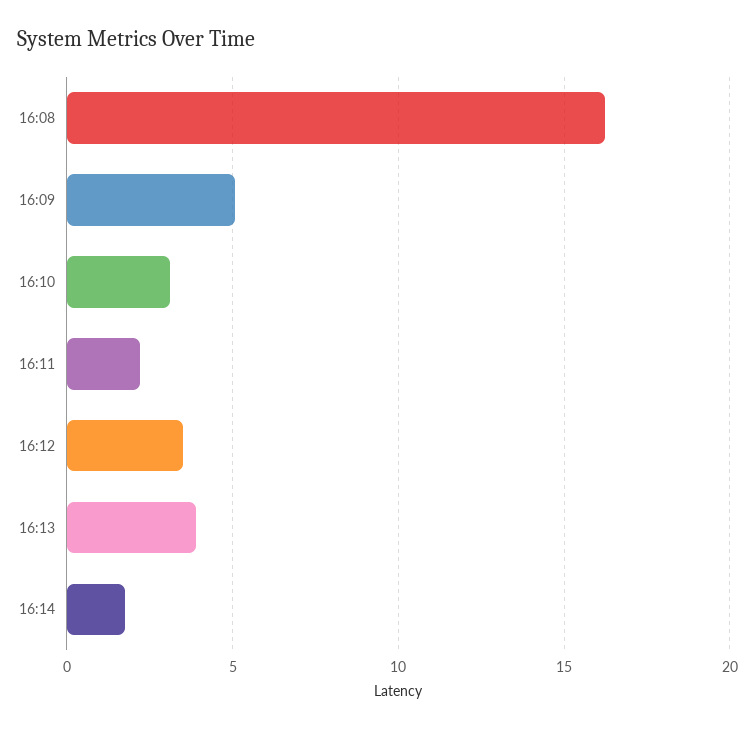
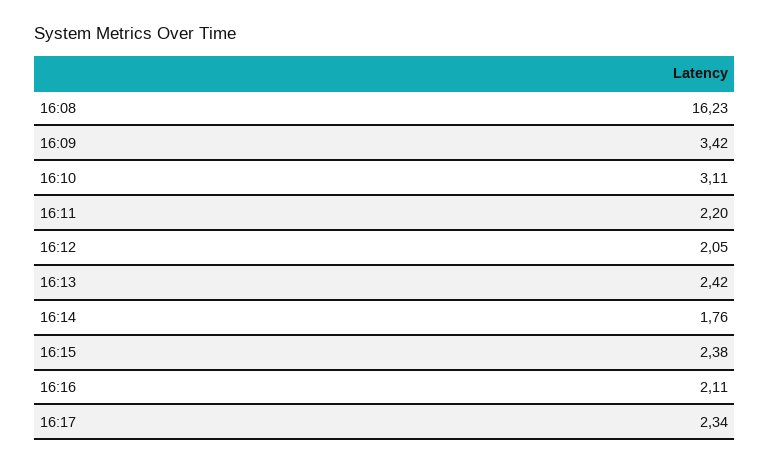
16:09: 5 -> 3.42
16:12: 3.5 -> 2.05
16:13: 4 -> 2.42
16:15: none -> 2.38
16:16: none -> 2.11
16:17: none -> 2.34

